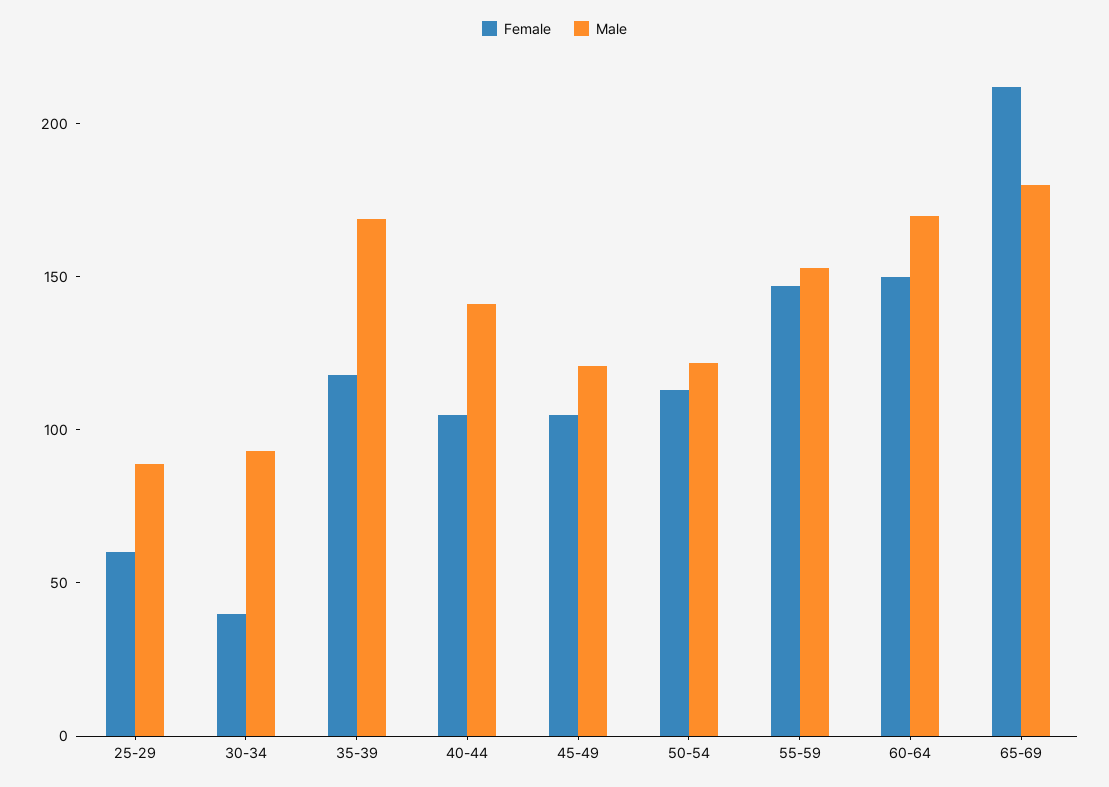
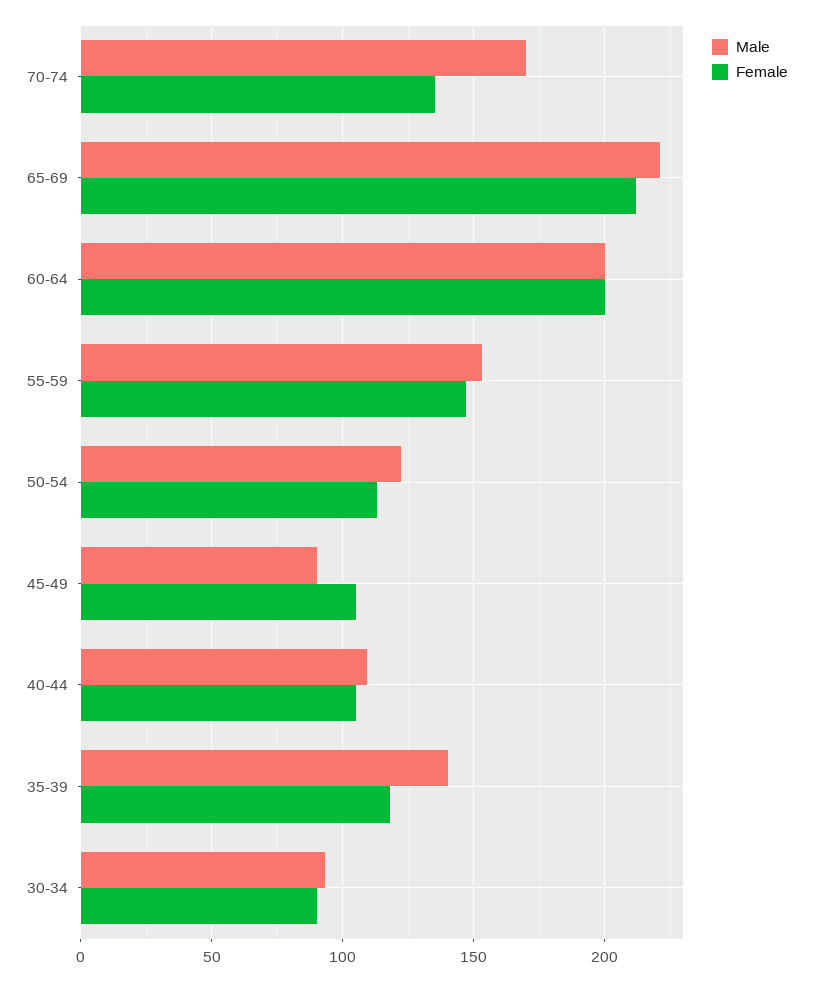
Female, 25-29: 60 -> none
Male, 25-29: 90 -> none
Female, 30-34: 40 -> 90
Male, 35-39: 170 -> 140
Male, 40-44: 140 -> 110
Male, 45-49: 120 -> 90
Female, 60-64: 150 -> 200
Male, 60-64: 170 -> 200
Male, 65-69: 180 -> 220
Male, 70-74: none -> 170
Female, 70-74: none -> 135

